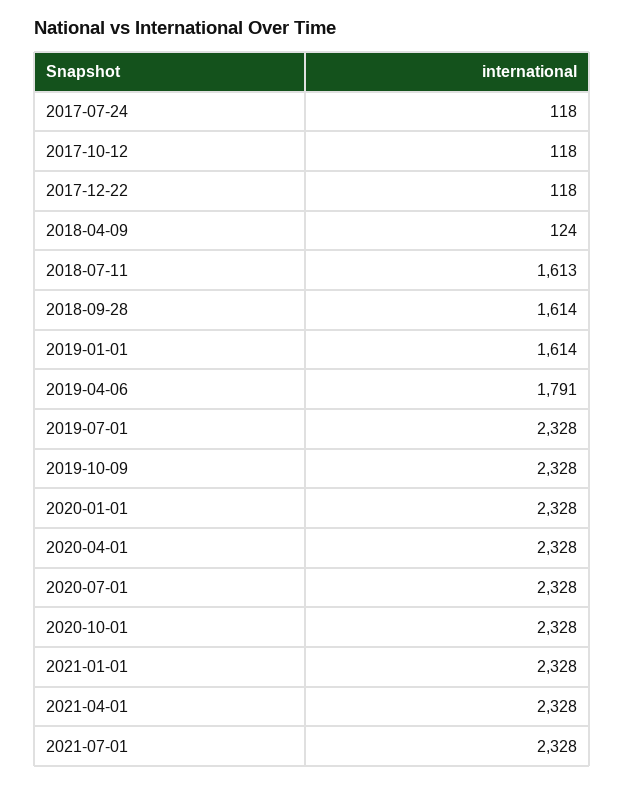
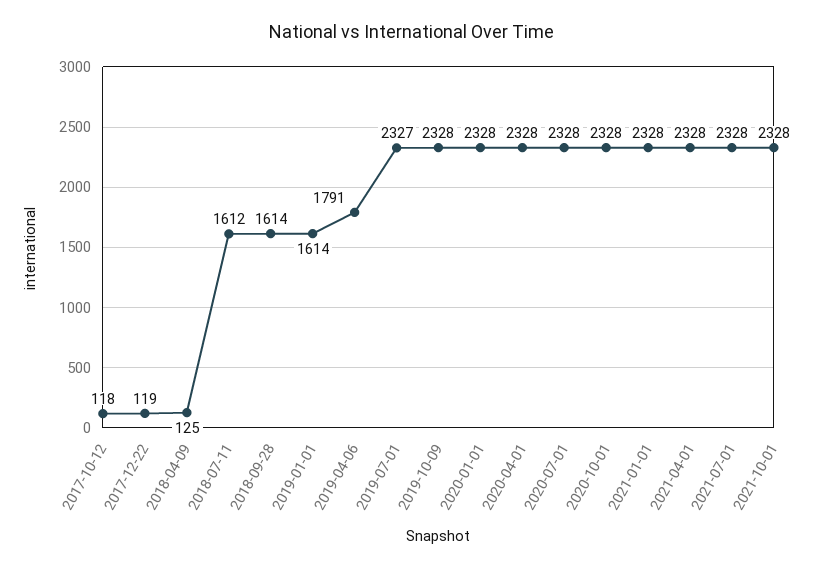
2017-07-24: 118 -> none
2017-12-22: 118 -> 119
2018-04-09: 124 -> 125
2018-07-11: 1613 -> 1612
2019-07-01: 2328 -> 2327
2021-10-01: none -> 2328

